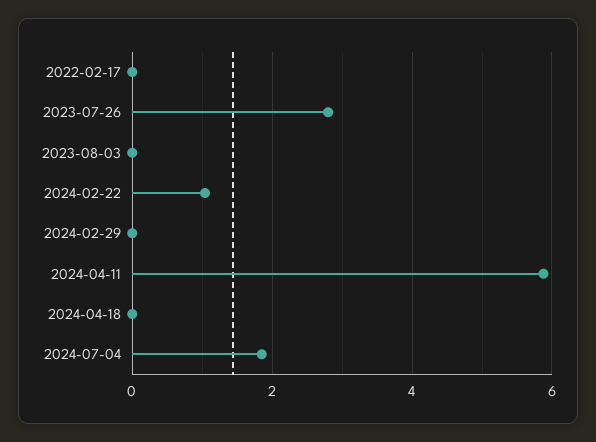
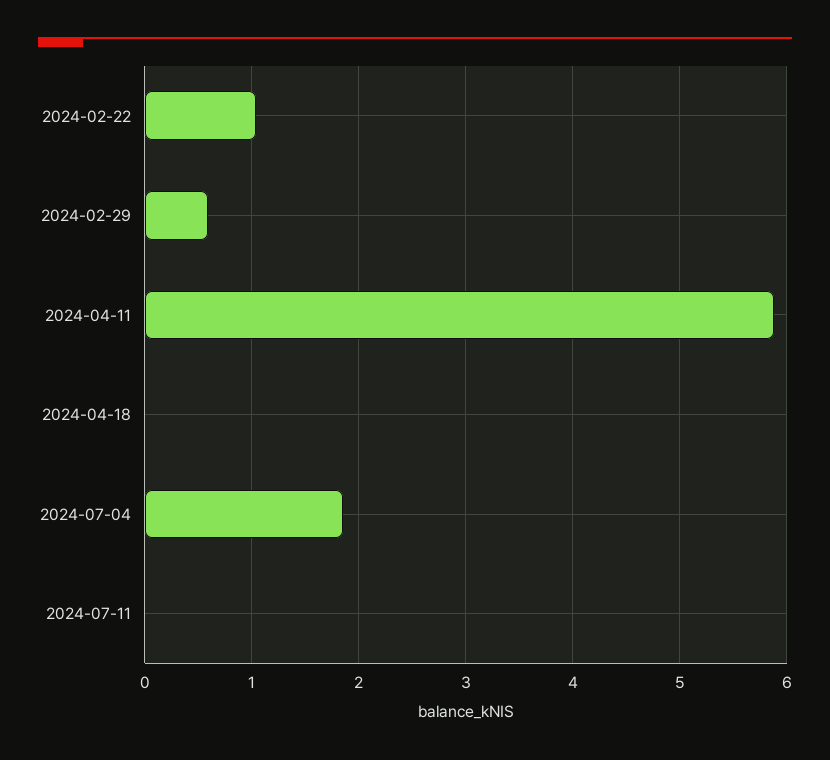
2022-02-17: 0 -> none
2023-07-26: 2.8 -> none
2023-08-03: 0 -> none
2024-02-29: 0 -> 0.6
2024-07-11: none -> 0

